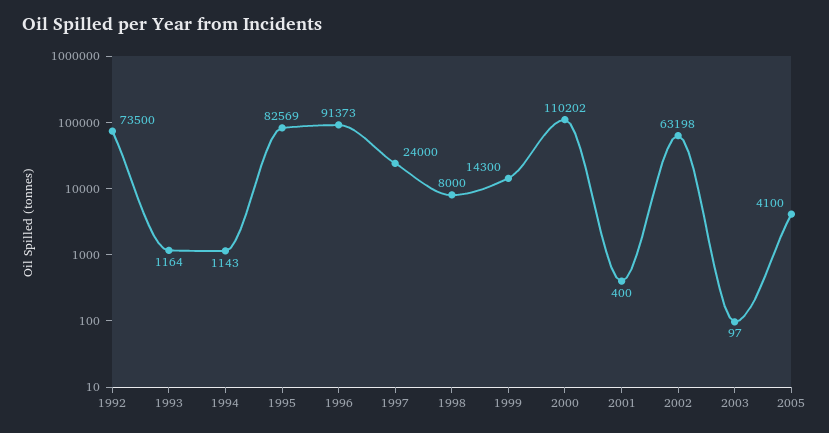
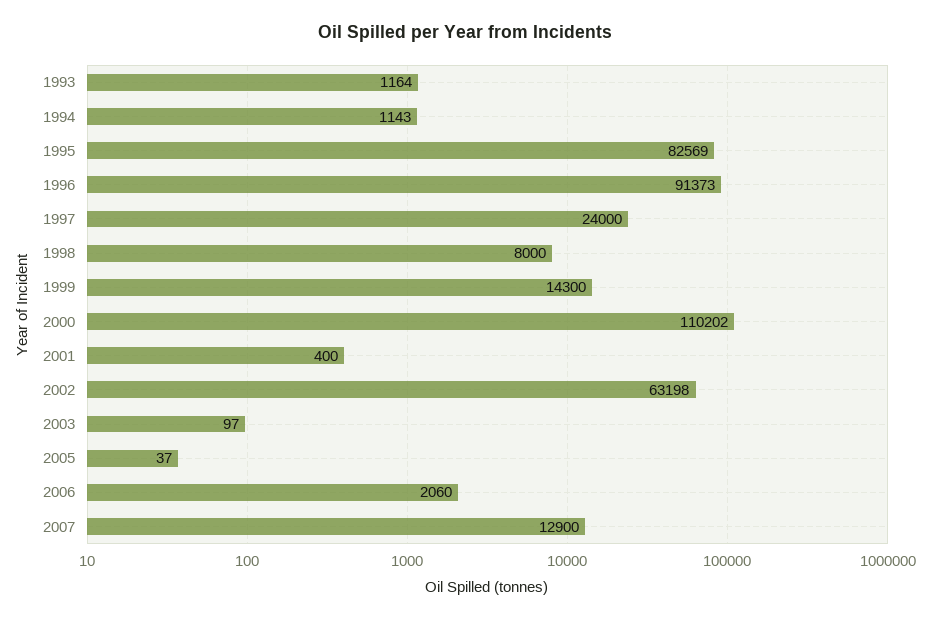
1992: 73500 -> none
2005: 4100 -> 37
2006: none -> 2060
2007: none -> 12900

